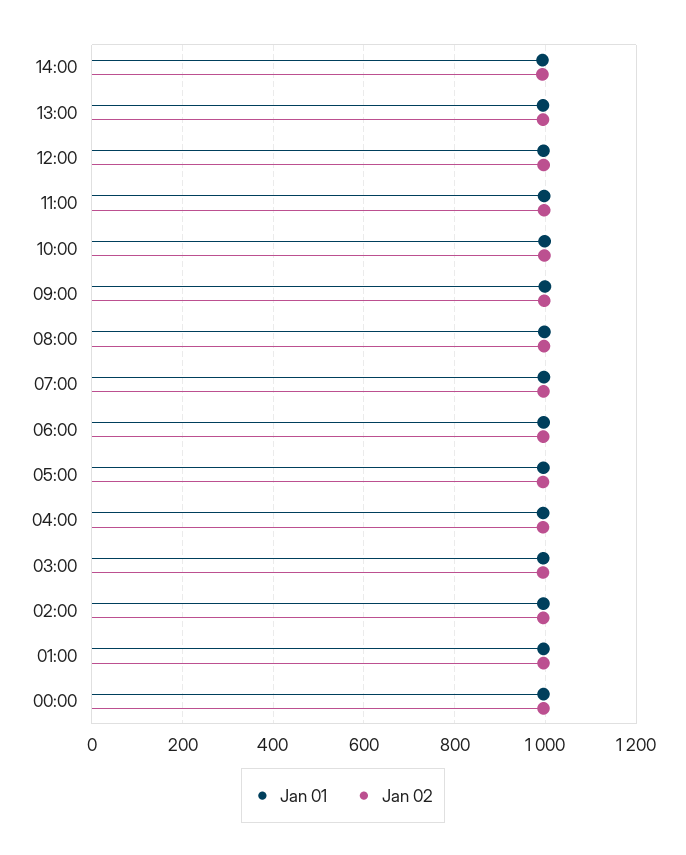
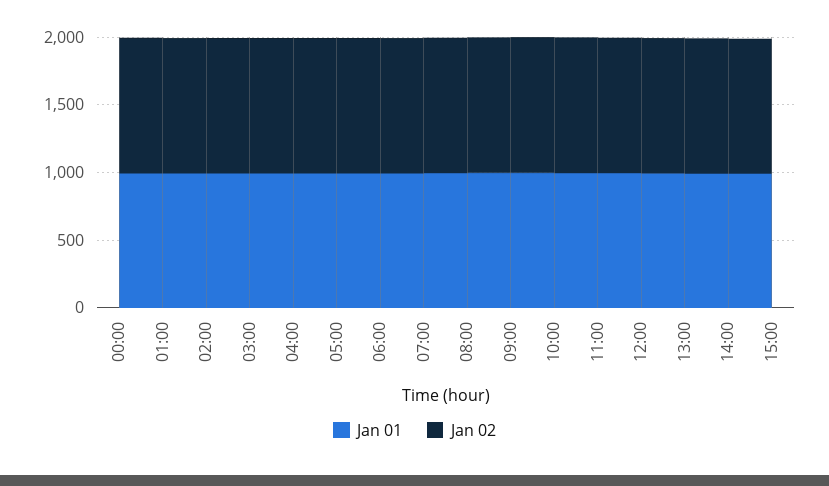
Jan 01, 15:00: none -> 1000
Jan 02, 15:00: none -> 1000

